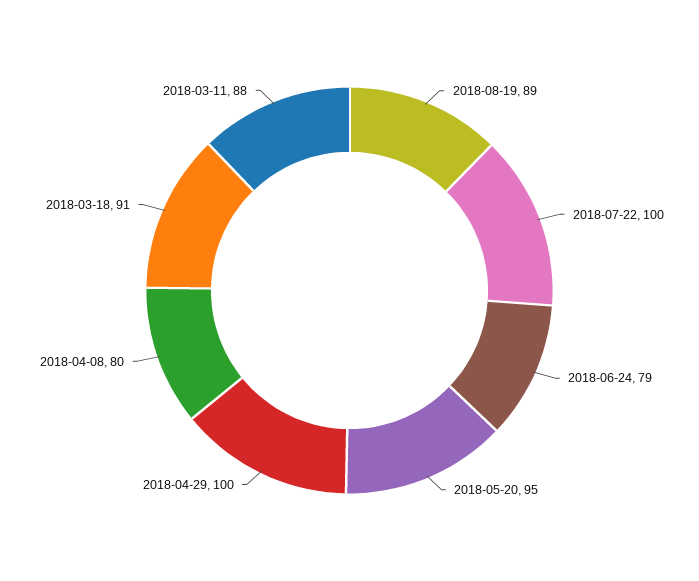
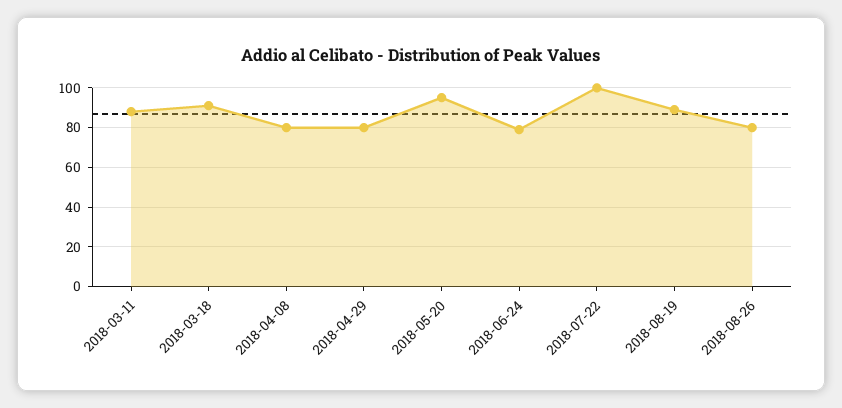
2018-04-29: 100 -> 80
2018-08-26: none -> 80

